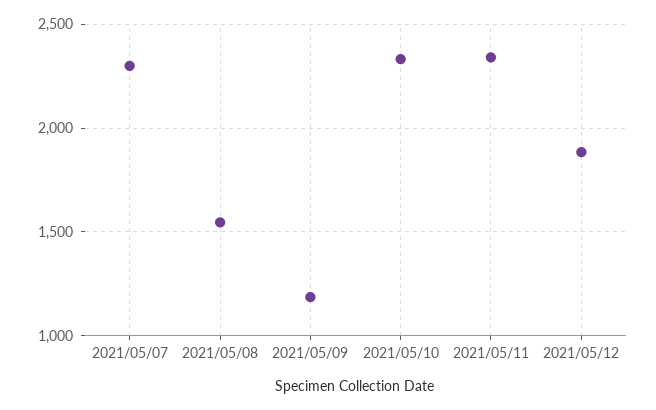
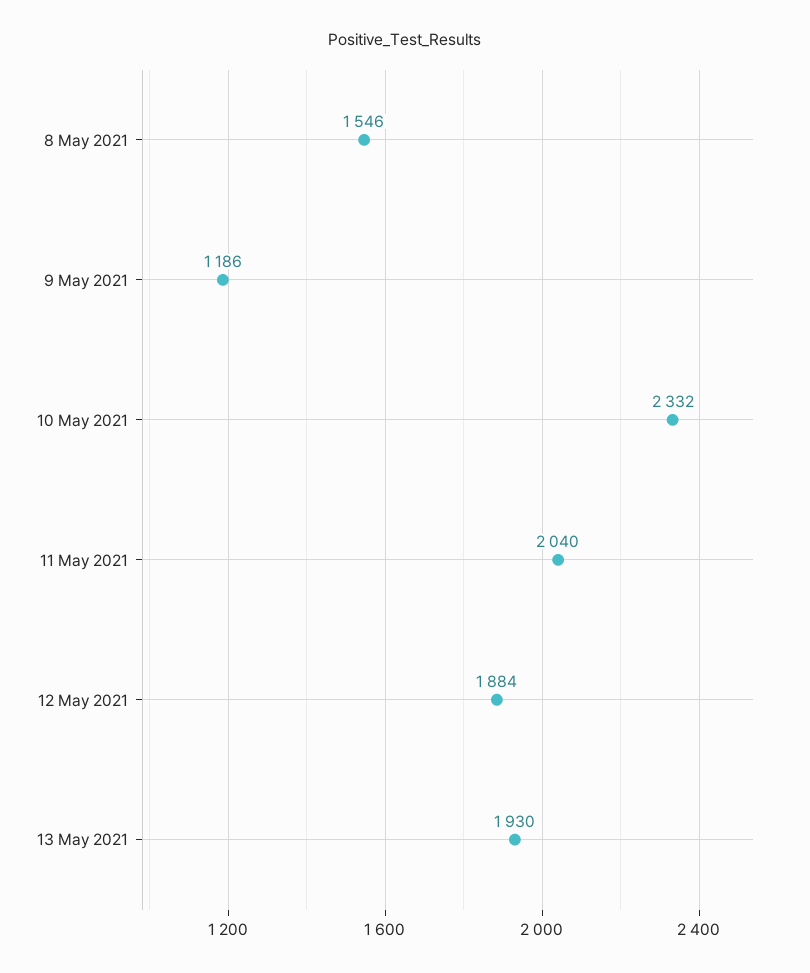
2021/05/07: 2300 -> none
2021/05/11: 2350 -> 2040
13 May 2021: none -> 1930

